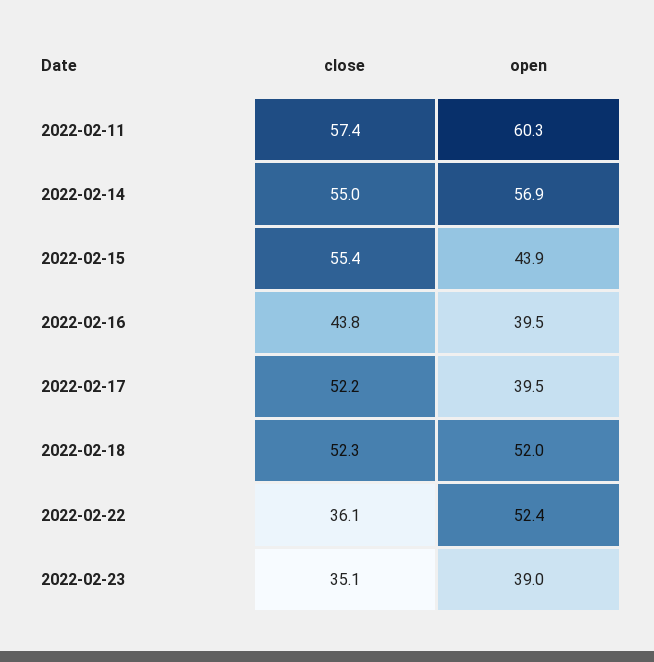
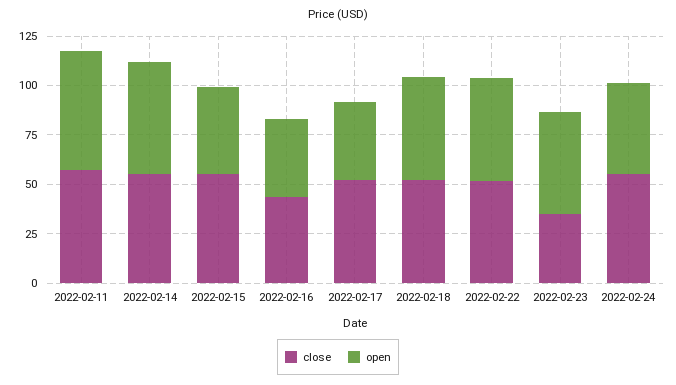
close, 2022-02-22: 36.1 -> 50
open, 2022-02-23: 39 -> 50
close, 2022-02-24: none -> 55
open, 2022-02-24: none -> 45

